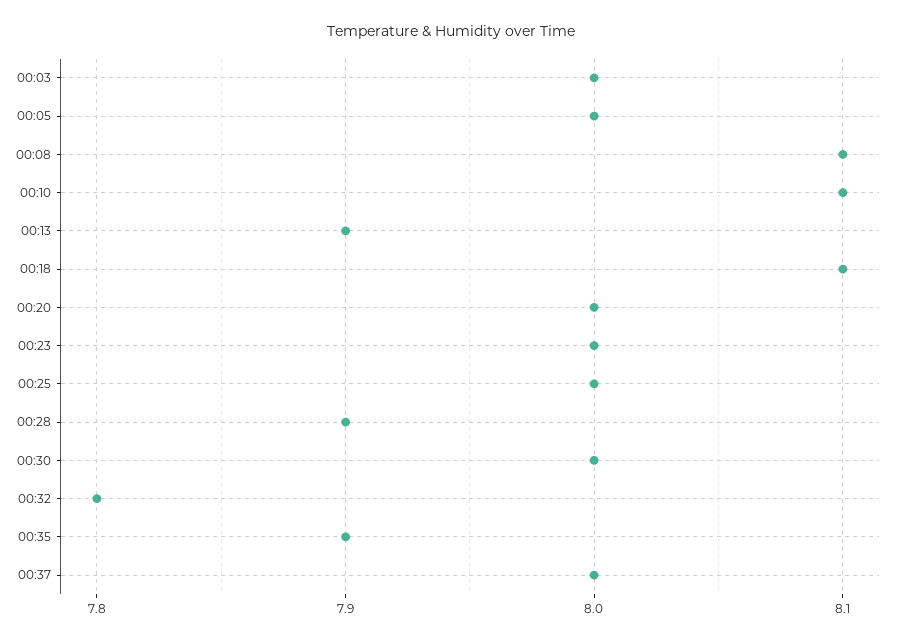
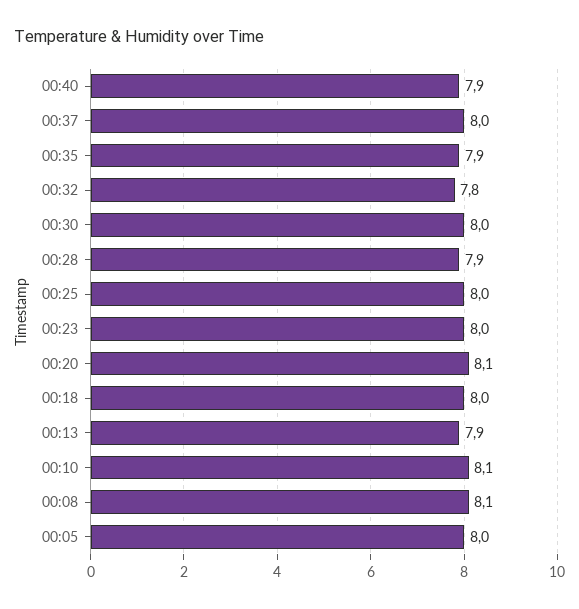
00:03: 8 -> none
00:18: 8.1 -> 8
00:20: 8 -> 8.1
00:40: none -> 7.9

